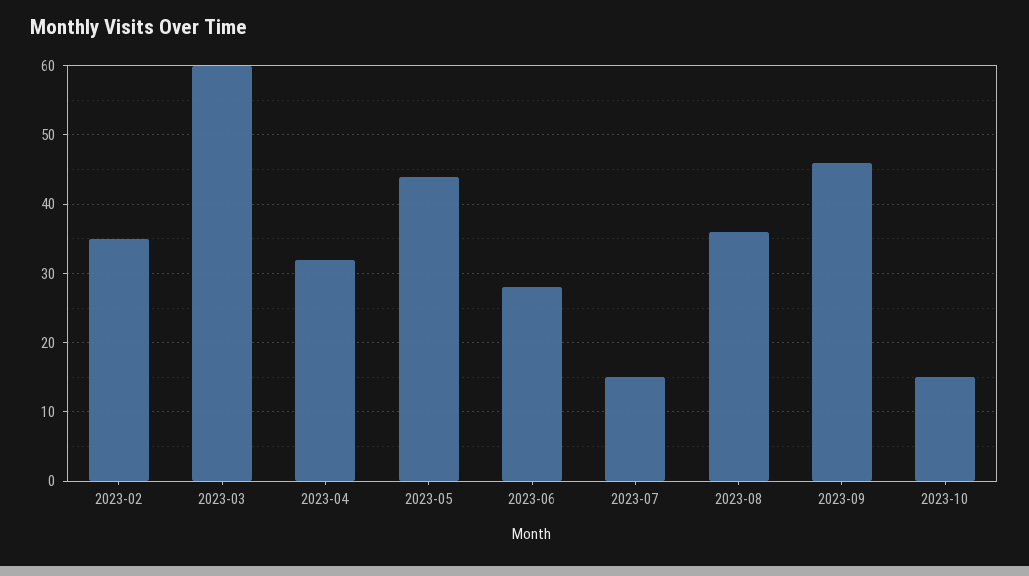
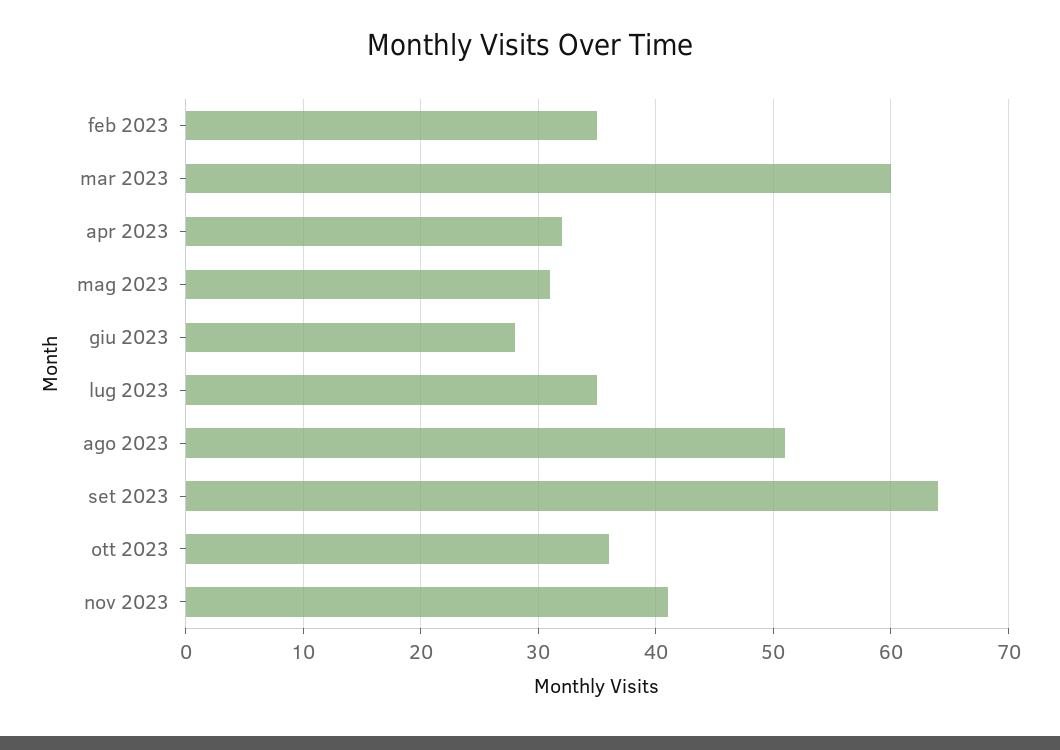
2023-05: 44 -> 31
2023-07: 15 -> 35
2023-08: 36 -> 51
2023-09: 46 -> 64
2023-10: 15 -> 36
nov 2023: none -> 41

